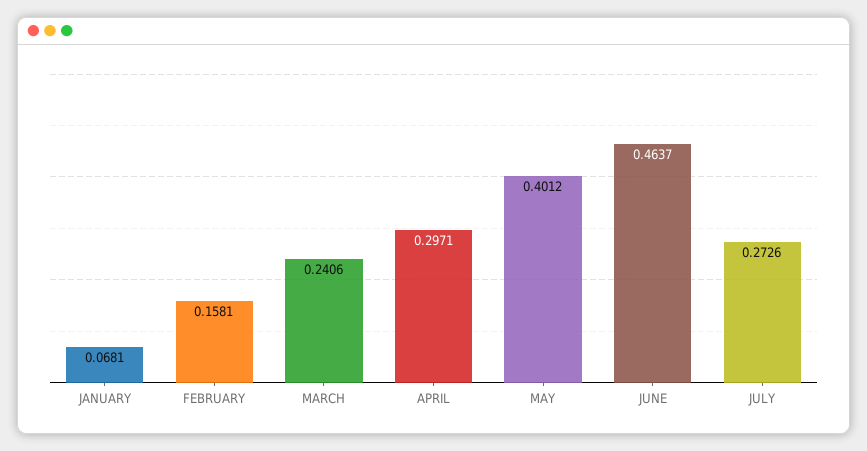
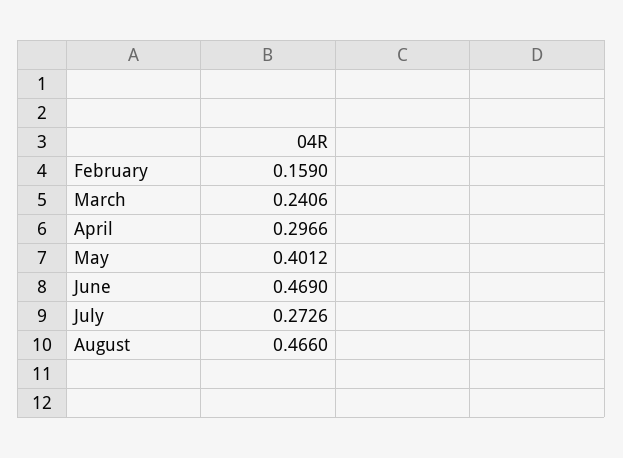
JANUARY: 0.0681 -> none
FEBRUARY: 0.1581 -> 0.159
APRIL: 0.2971 -> 0.2966
JUNE: 0.4637 -> 0.469
August: none -> 0.466

